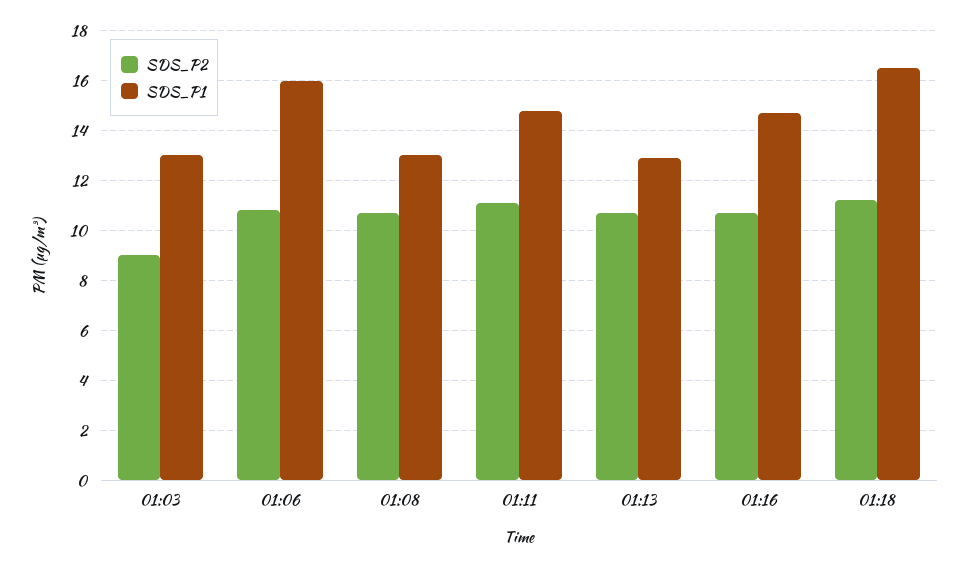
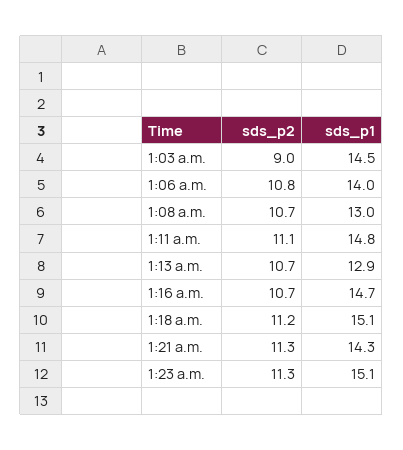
SDS_P1, 01:03: 13 -> 14.5
SDS_P1, 01:06: 16 -> 14
SDS_P1, 01:18: 16.5 -> 15.1
SDS_P2, 1:21 a.m.: none -> 11.3
SDS_P1, 1:21 a.m.: none -> 14.3
SDS_P2, 1:23 a.m.: none -> 11.3
SDS_P1, 1:23 a.m.: none -> 15.1

